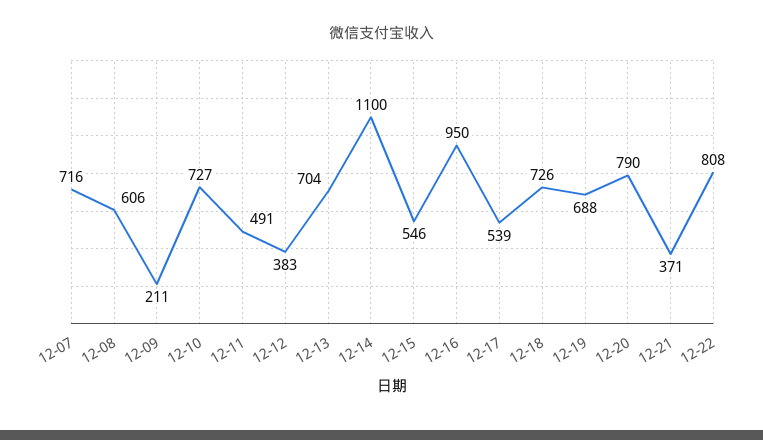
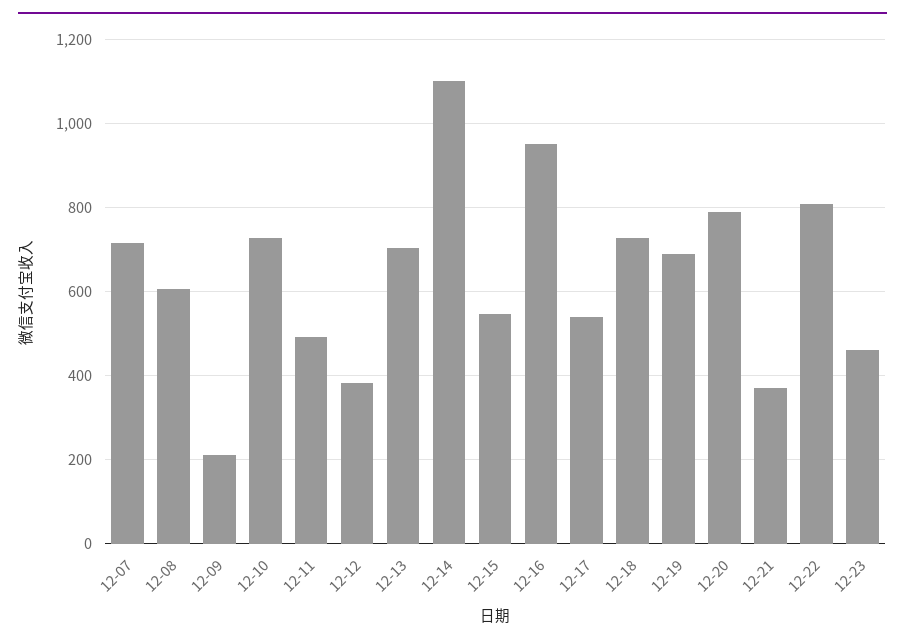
12-23: none -> 460

